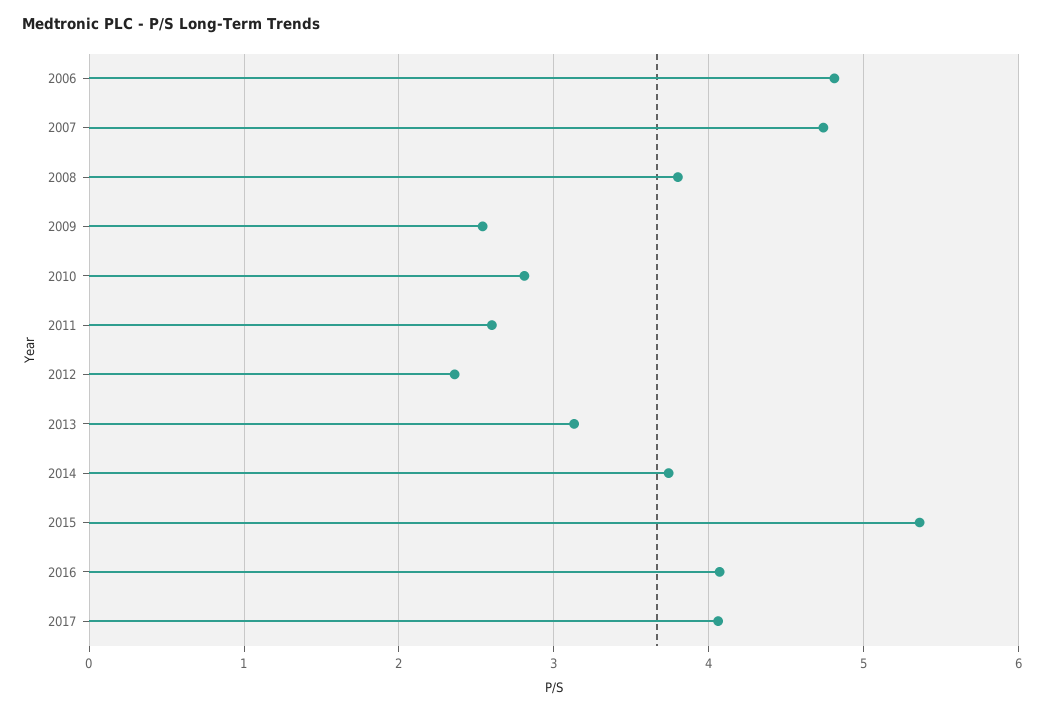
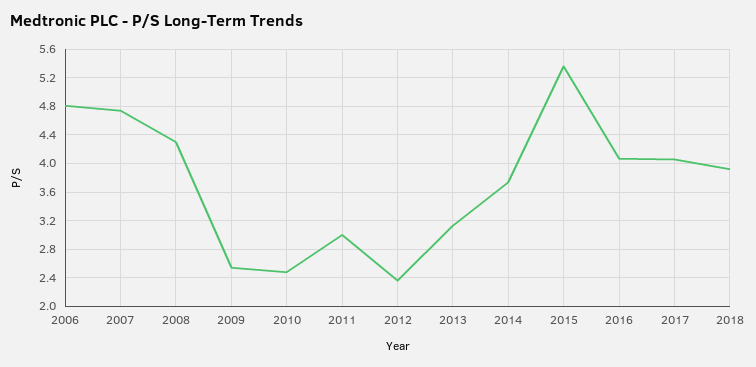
2008: 3.8 -> 4.3
2010: 2.8 -> 2.5
2011: 2.6 -> 3
2018: none -> 3.9

